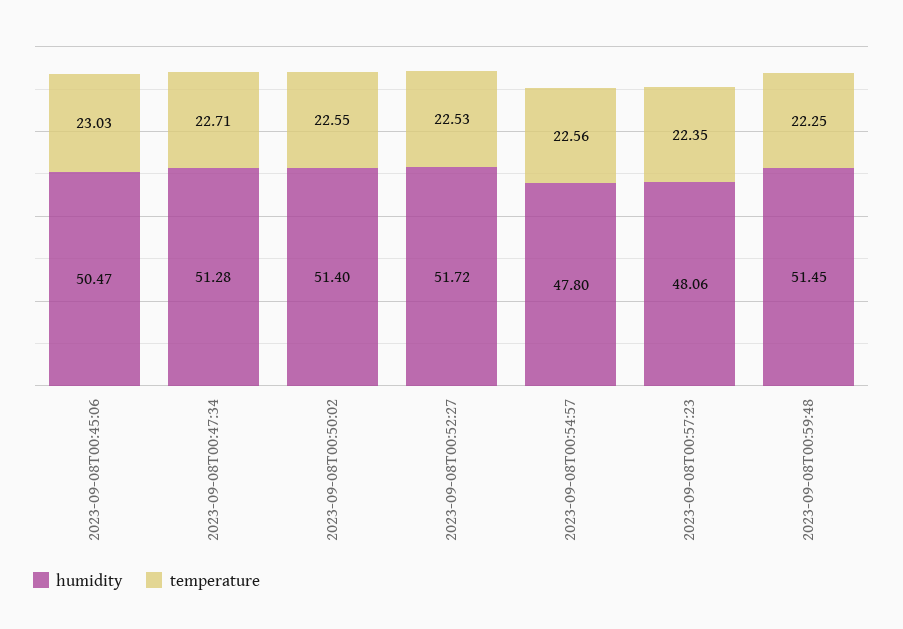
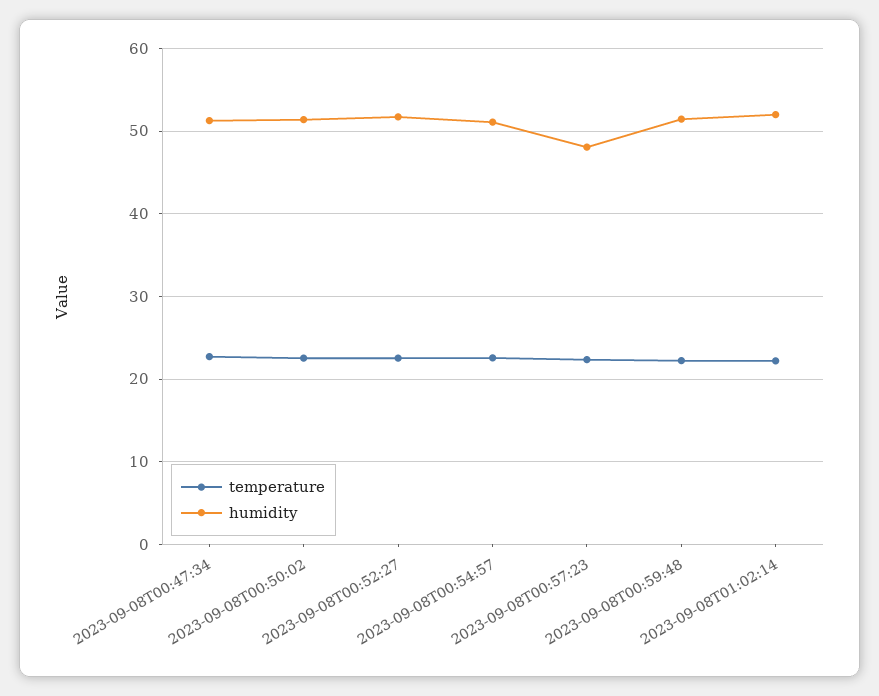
humidity, 2023-09-08T00:45:06: 50.47 -> none
temperature, 2023-09-08T00:45:06: 23.03 -> none
humidity, 2023-09-08T00:54:57: 47.8 -> 51
temperature, 2023-09-08T01:02:14: none -> 22
humidity, 2023-09-08T01:02:14: none -> 52

